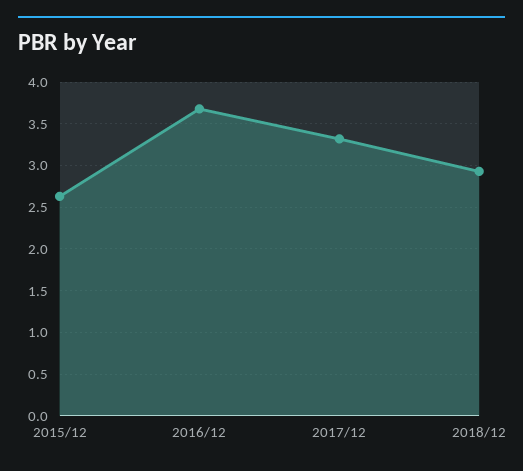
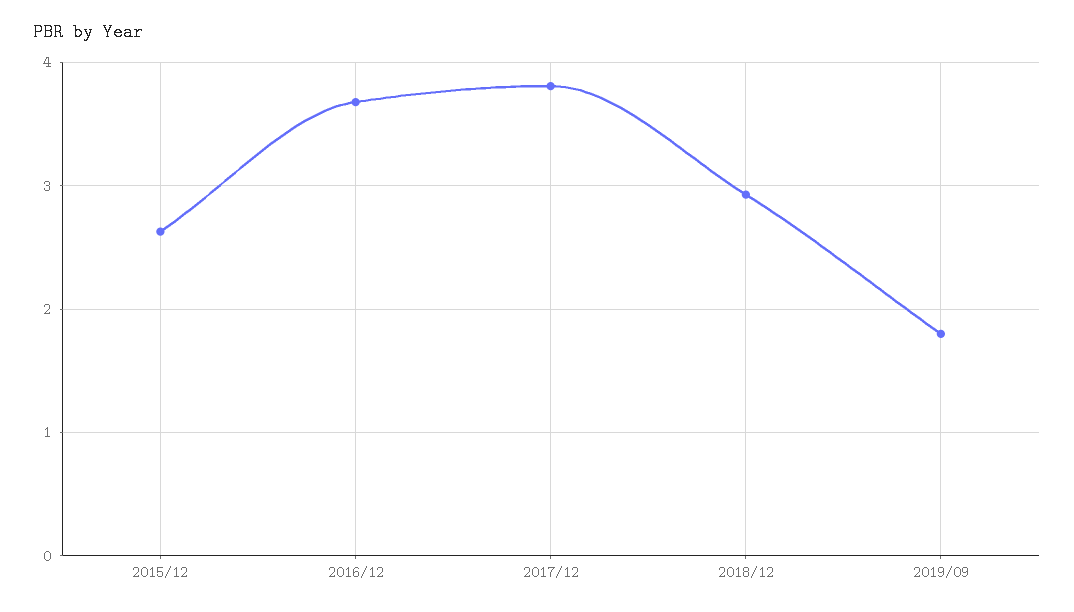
2017/12: 3.3 -> 3.8
2019/09: none -> 1.8

